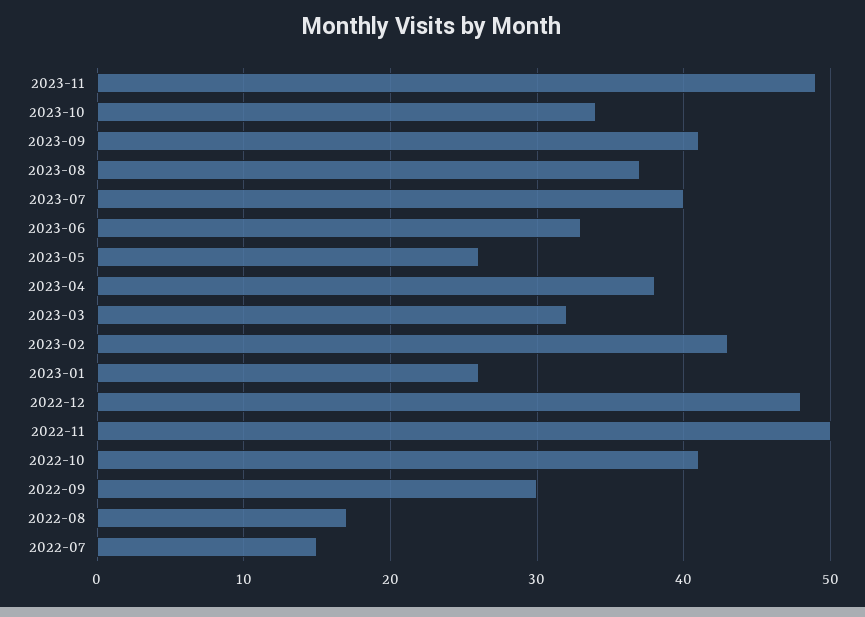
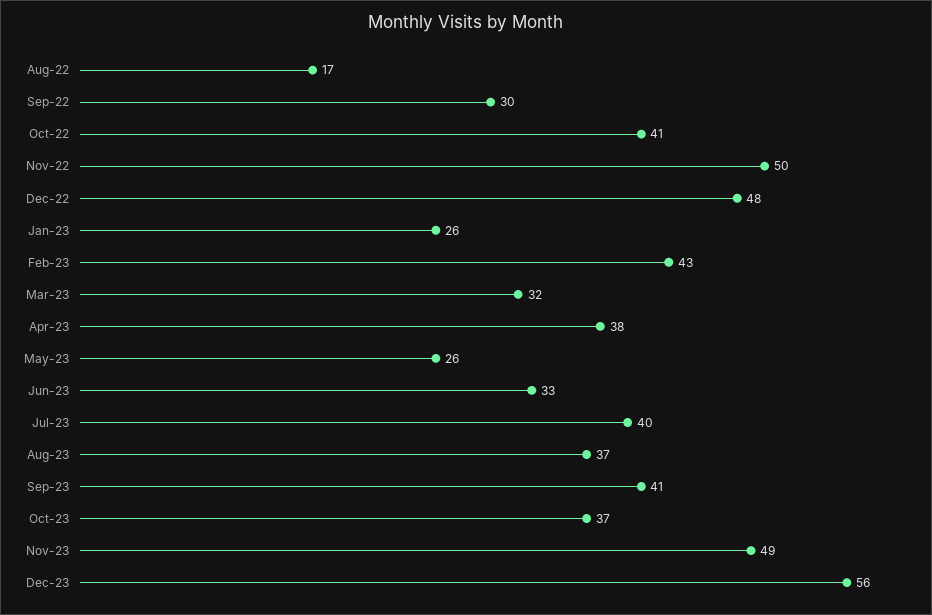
2023-10: 34 -> 37
2022-07: 15 -> none
Dec-23: none -> 56

